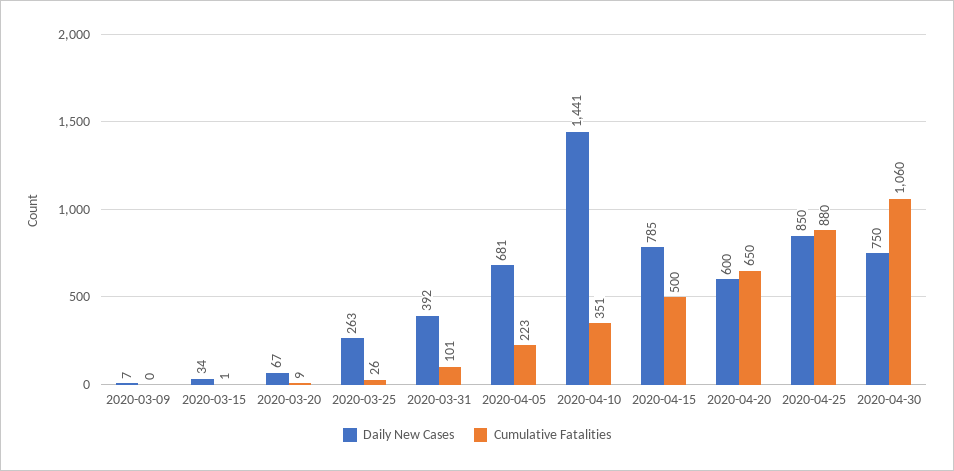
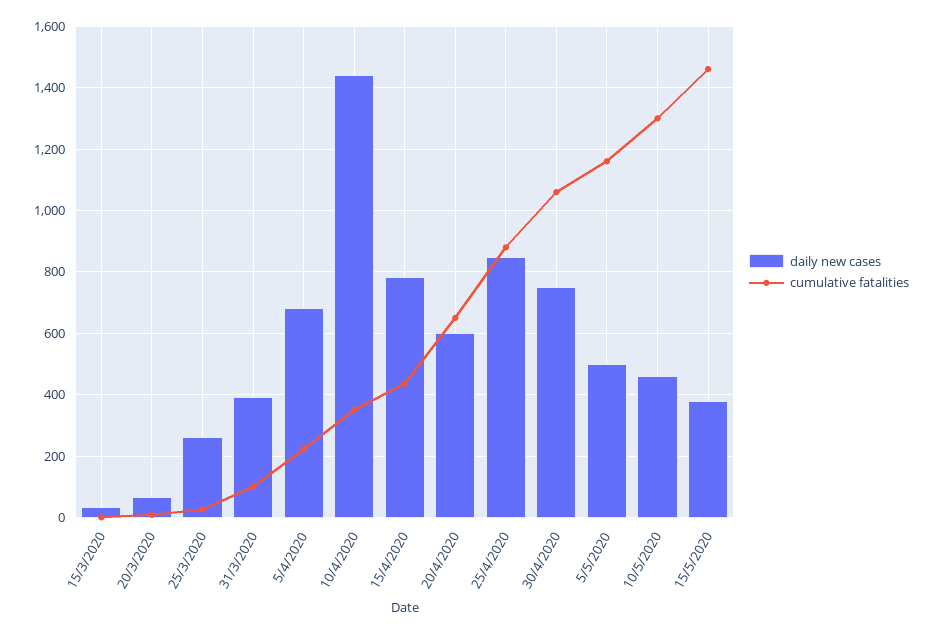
Daily New Cases, 2020-03-09: 7 -> none
Cumulative Fatalities, 2020-03-09: 0 -> none
Cumulative Fatalities, 2020-04-15: 500 -> 440
Daily New Cases, 5/5/2020: none -> 500
Cumulative Fatalities, 5/5/2020: none -> 1160
Daily New Cases, 10/5/2020: none -> 460
Cumulative Fatalities, 10/5/2020: none -> 1300
Daily New Cases, 15/5/2020: none -> 380
Cumulative Fatalities, 15/5/2020: none -> 1460

